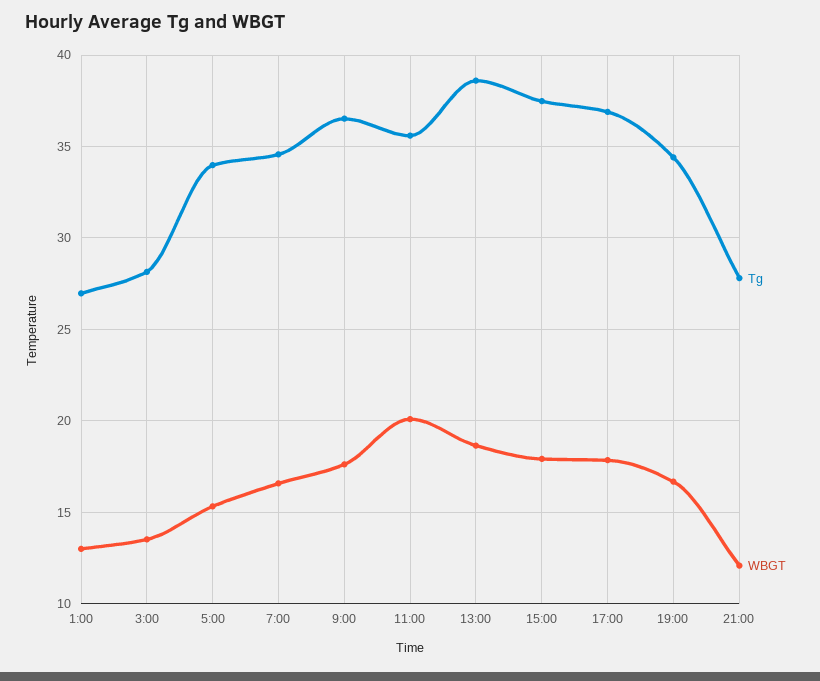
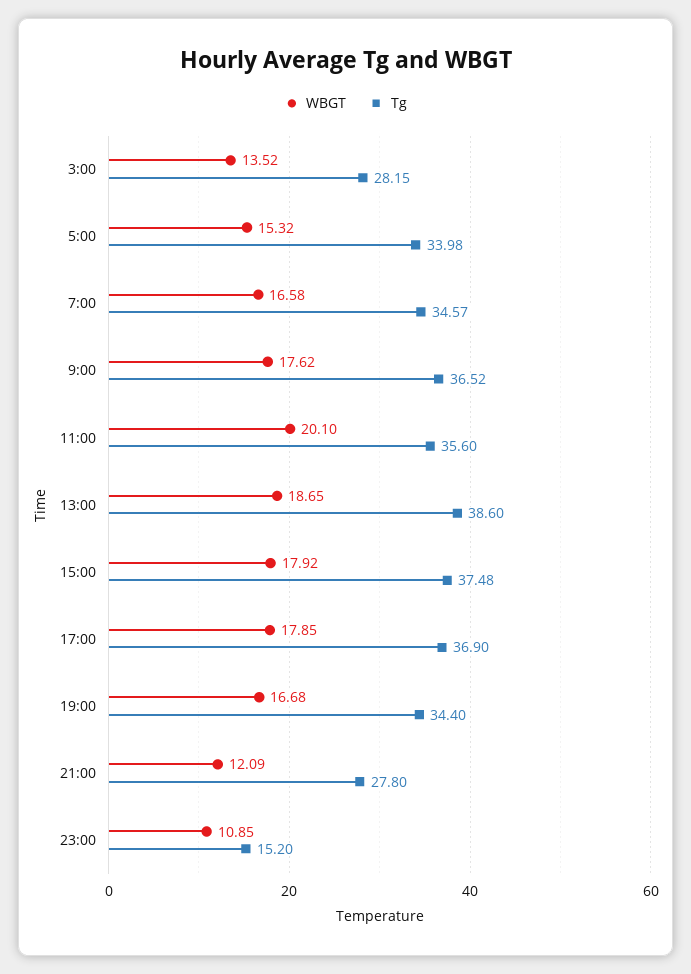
Tg, 1:00: 27 -> none
WBGT, 1:00: 13 -> none
WBGT, 23:00: none -> 10.85
Tg, 23:00: none -> 15.2

